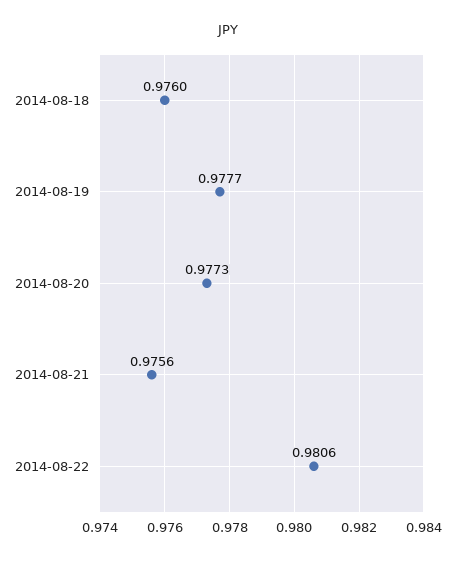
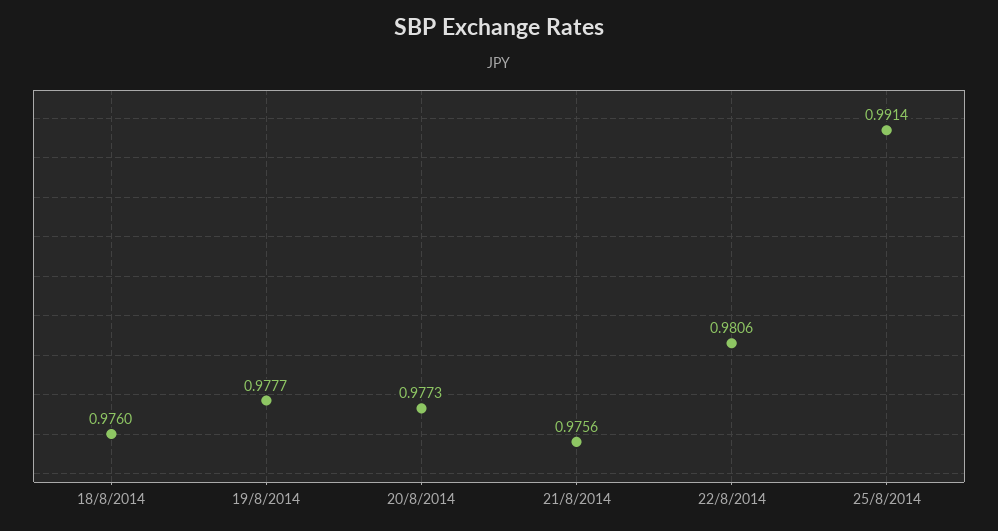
25/8/2014: none -> 0.9914

